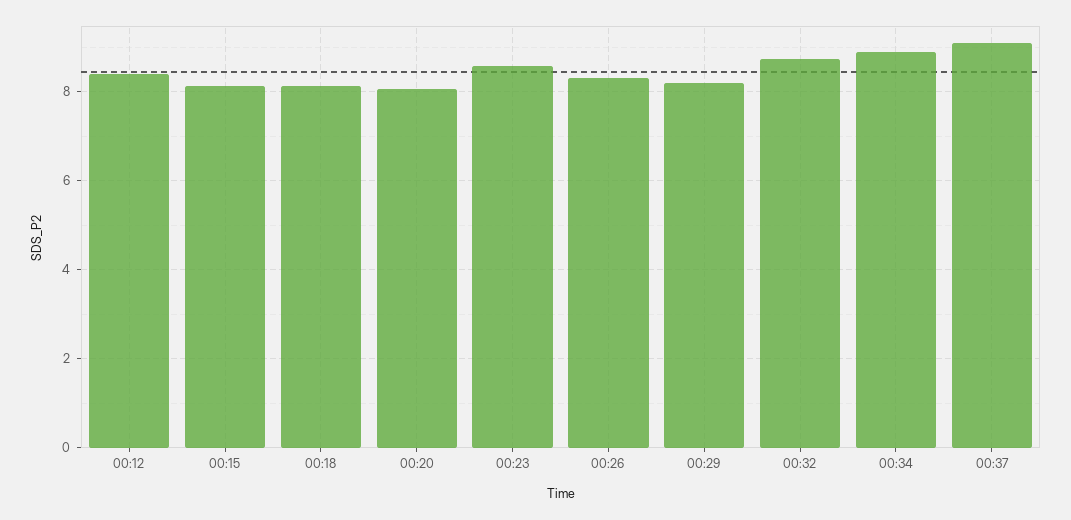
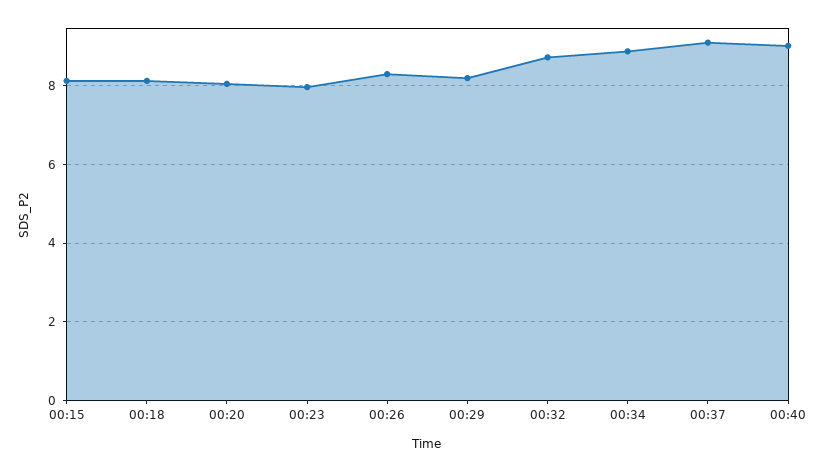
00:12: 8.4 -> none
00:23: 8.6 -> 8
00:40: none -> 9

